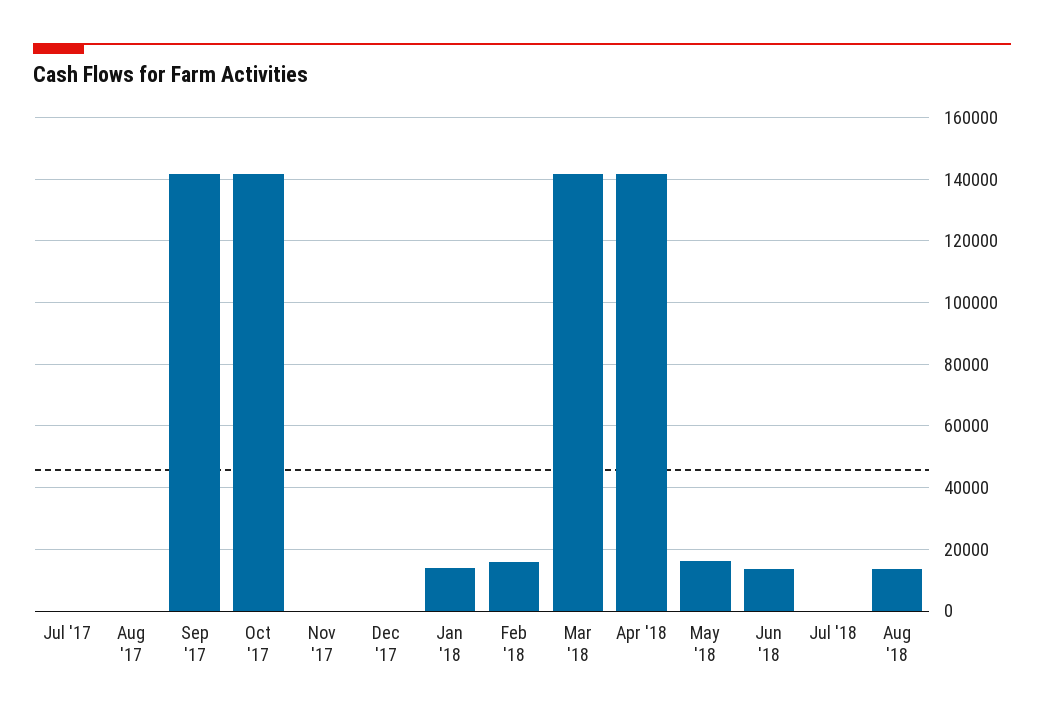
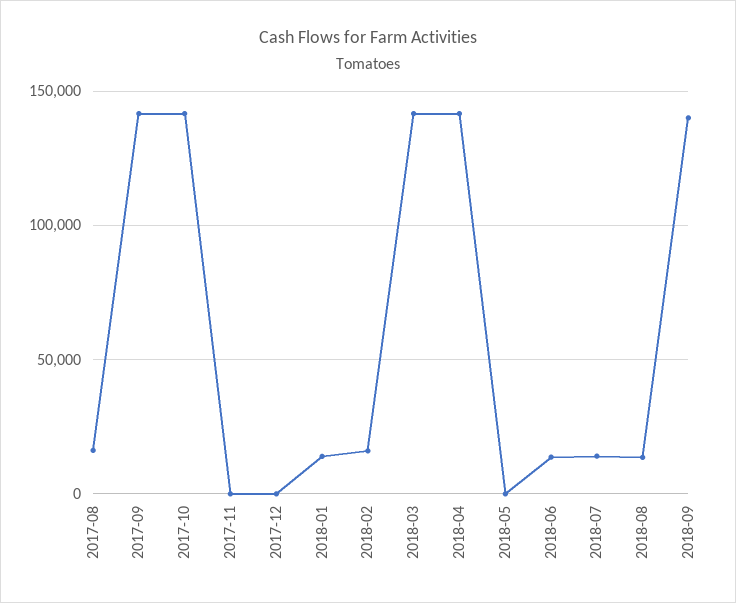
Jul '17: 0 -> none
Aug '17: 0 -> 15000
May '18: 16000 -> 0
Jul '18: 0 -> 15000
2018-09: none -> 140000

